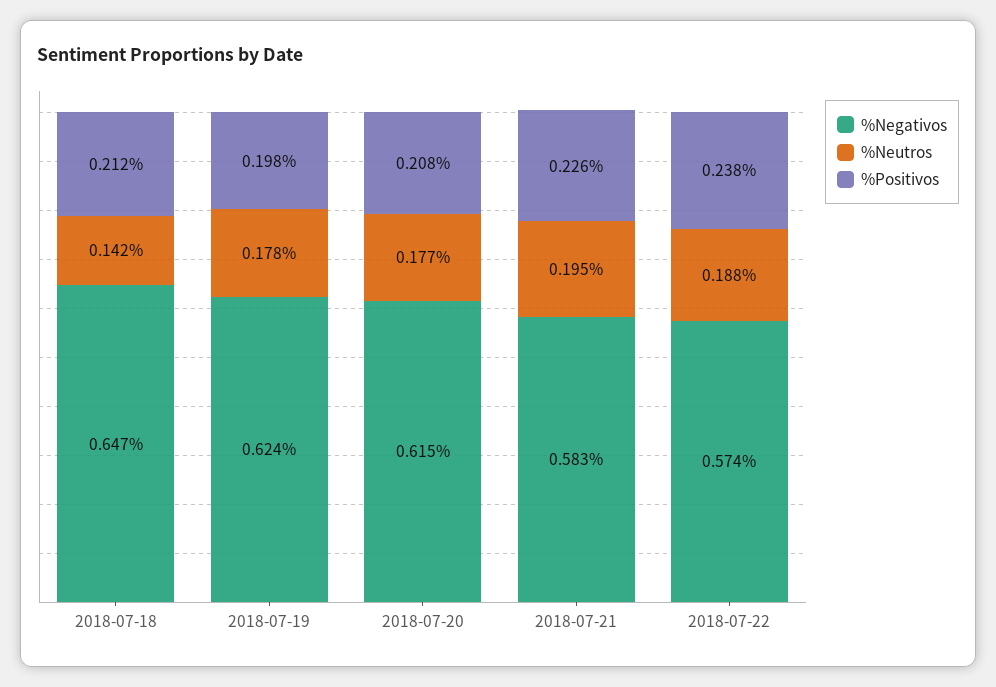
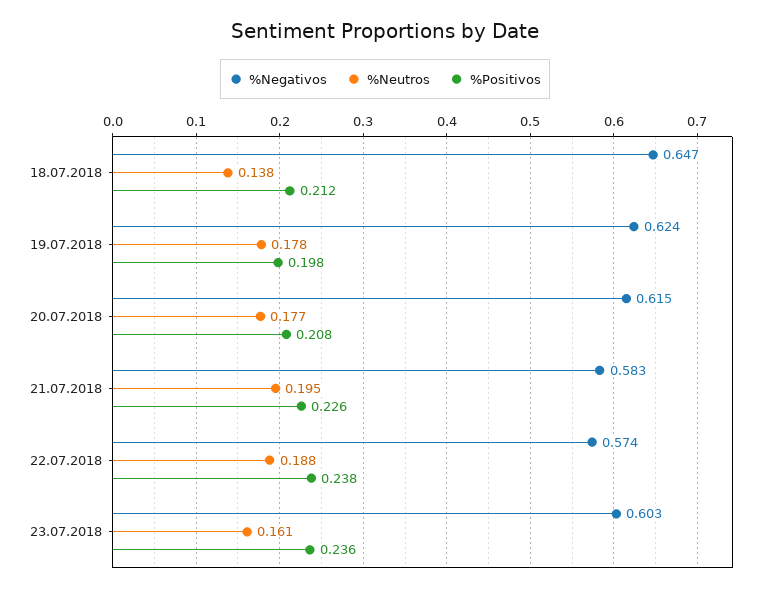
%Neutros, 2018-07-18: 0.142 -> 0.138
%Negativos, 23.07.2018: none -> 0.603
%Neutros, 23.07.2018: none -> 0.161
%Positivos, 23.07.2018: none -> 0.236

